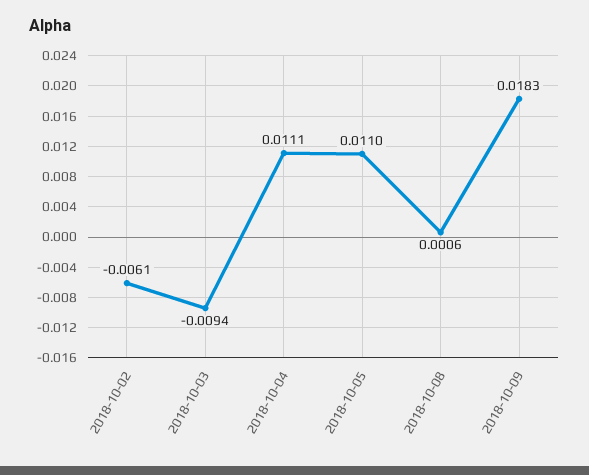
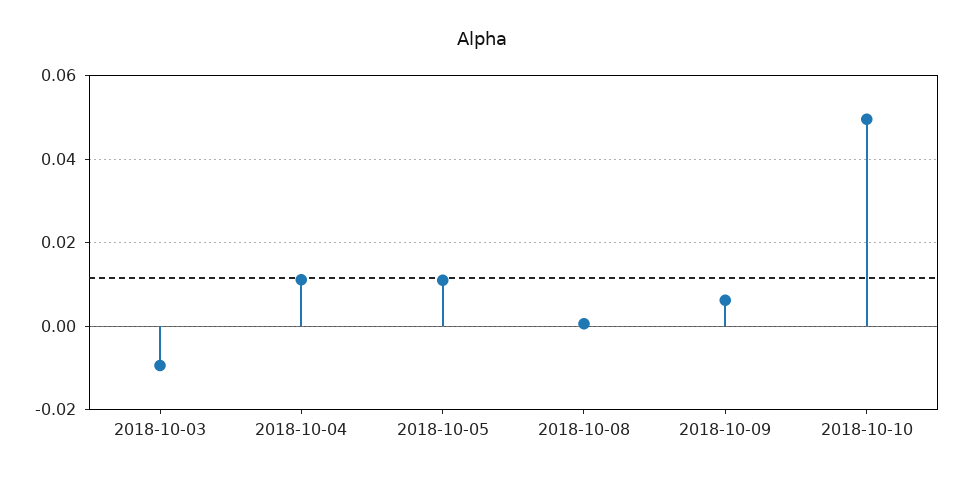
2018-10-02: -0.0061 -> none
2018-10-09: 0.0183 -> 0.006
2018-10-10: none -> 0.05

